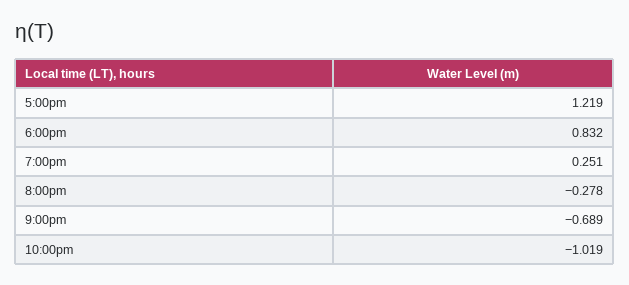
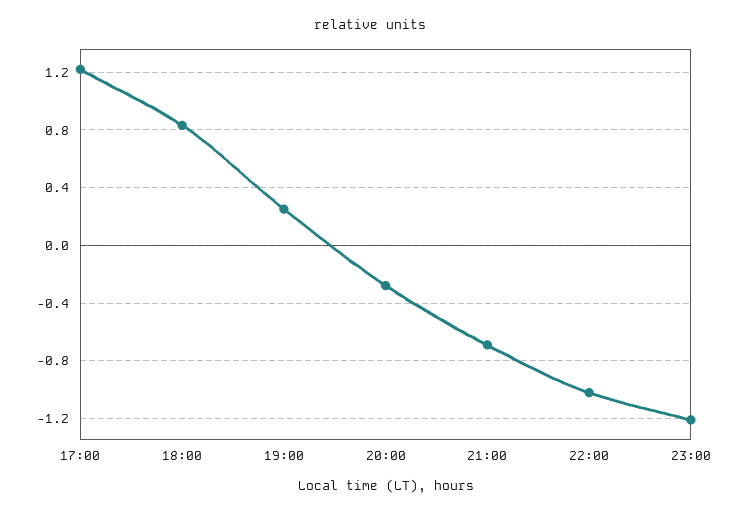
23:00: none -> -1.2

